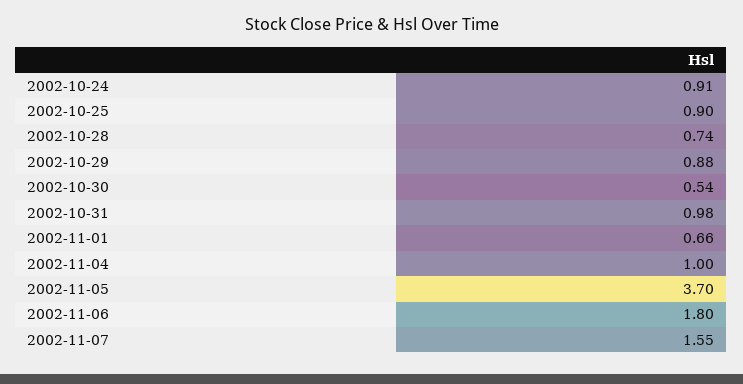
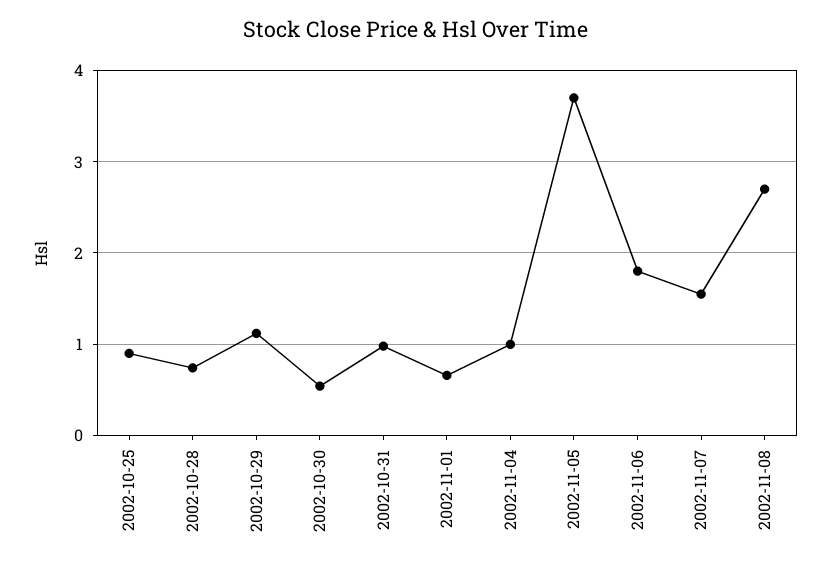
2002-10-24: 0.91 -> none
2002-10-29: 0.88 -> 1.1
2002-11-08: none -> 2.7

